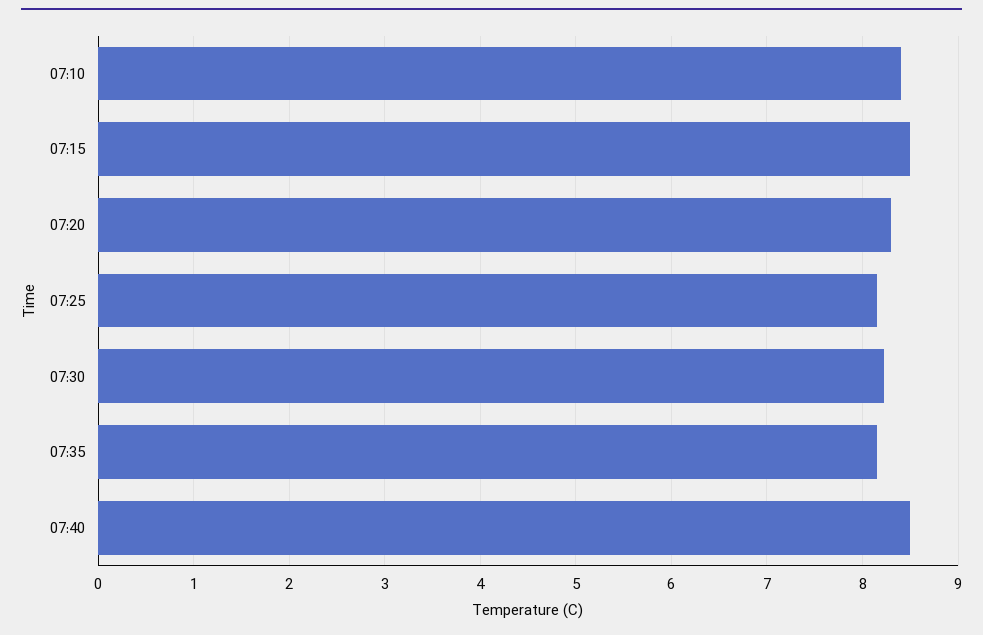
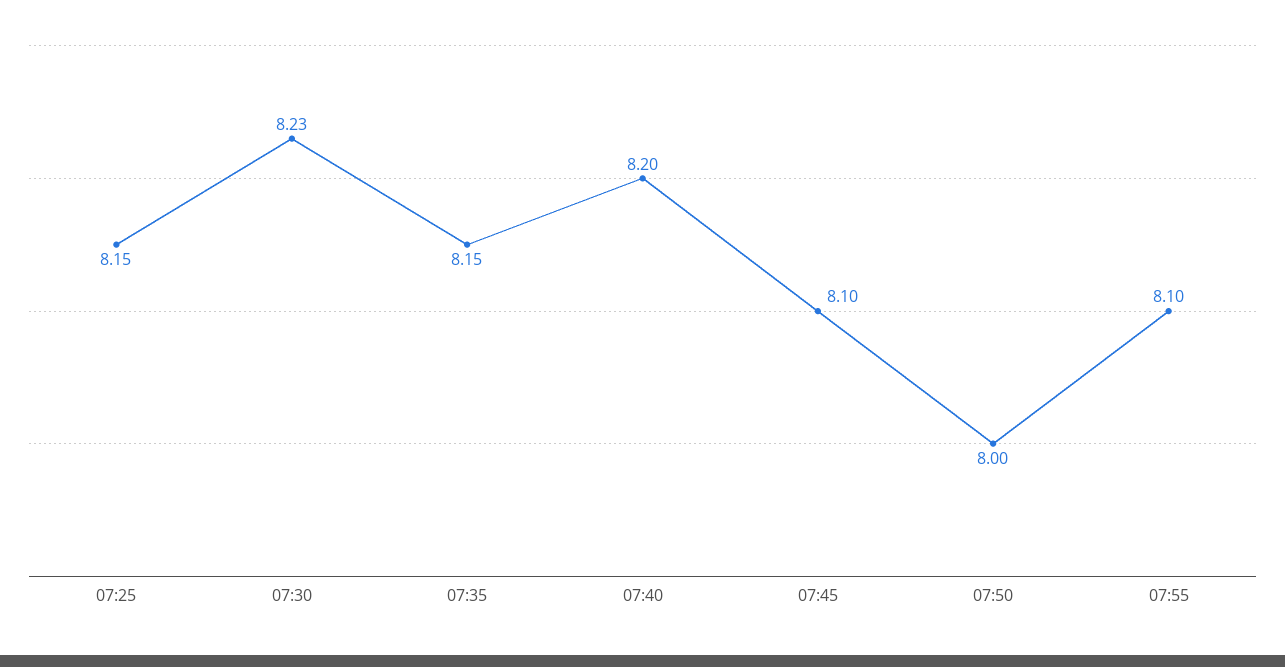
07:10: 8.4 -> none
07:15: 8.5 -> none
07:20: 8.3 -> none
07:40: 8.5 -> 8.2
07:45: none -> 8.1
07:50: none -> 8
07:55: none -> 8.1

